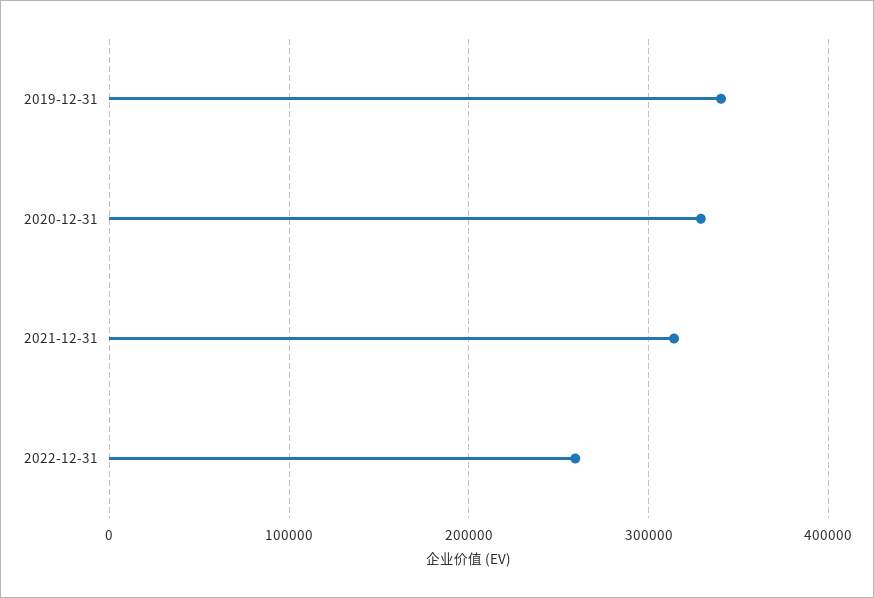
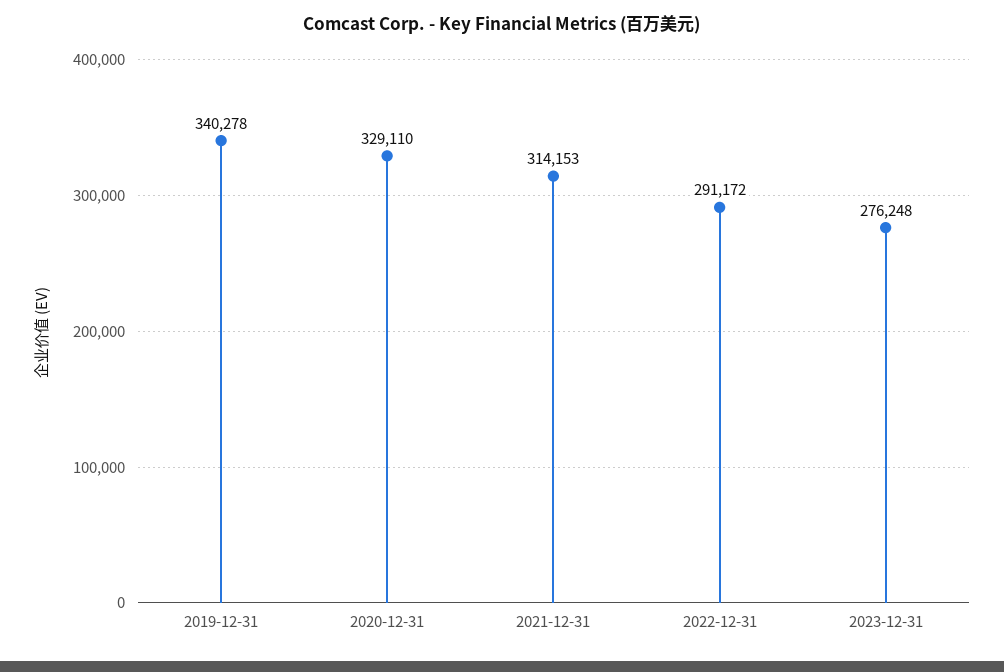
2022-12-31: 260000 -> 291172
2023-12-31: none -> 276248

